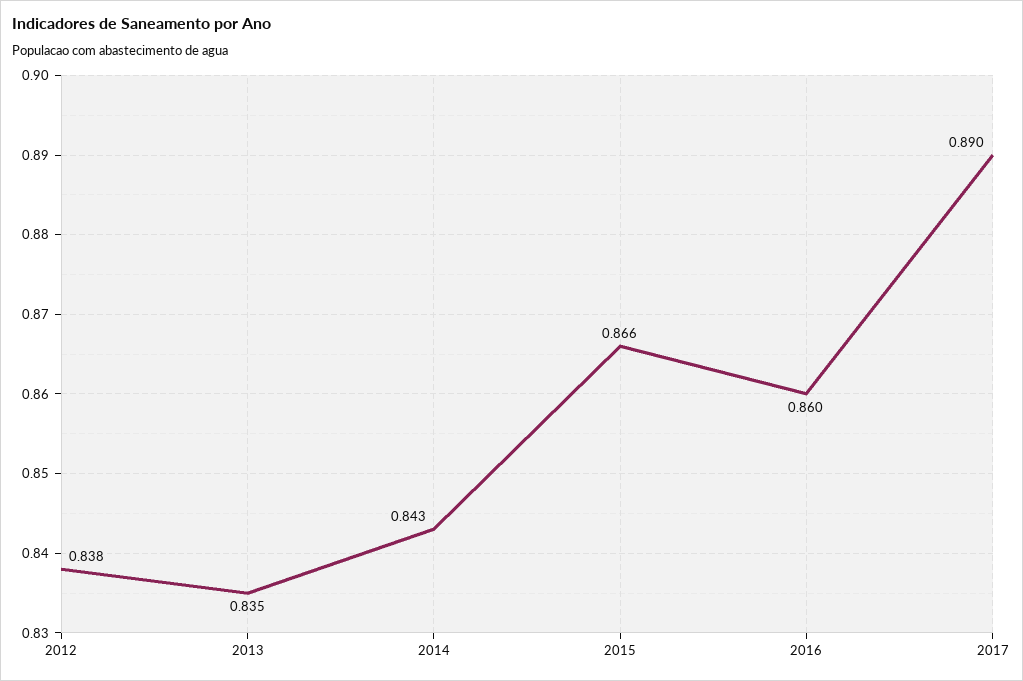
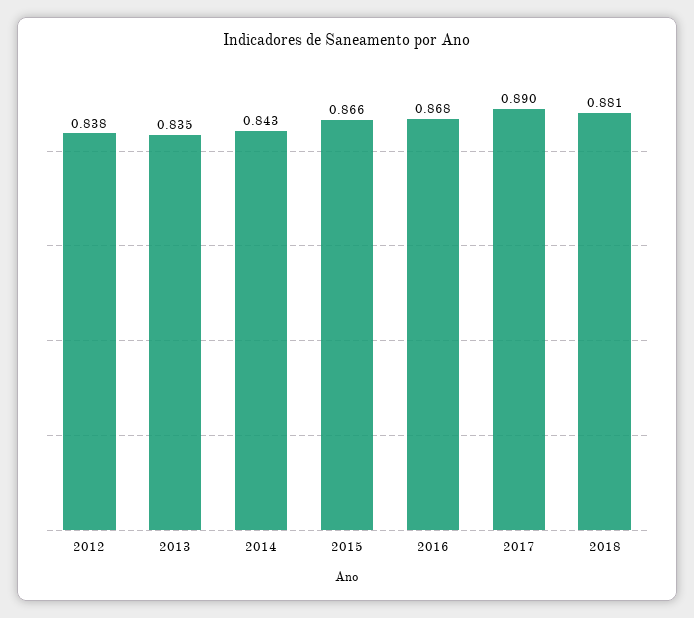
2016: 0.86 -> 0.868
2018: none -> 0.881

